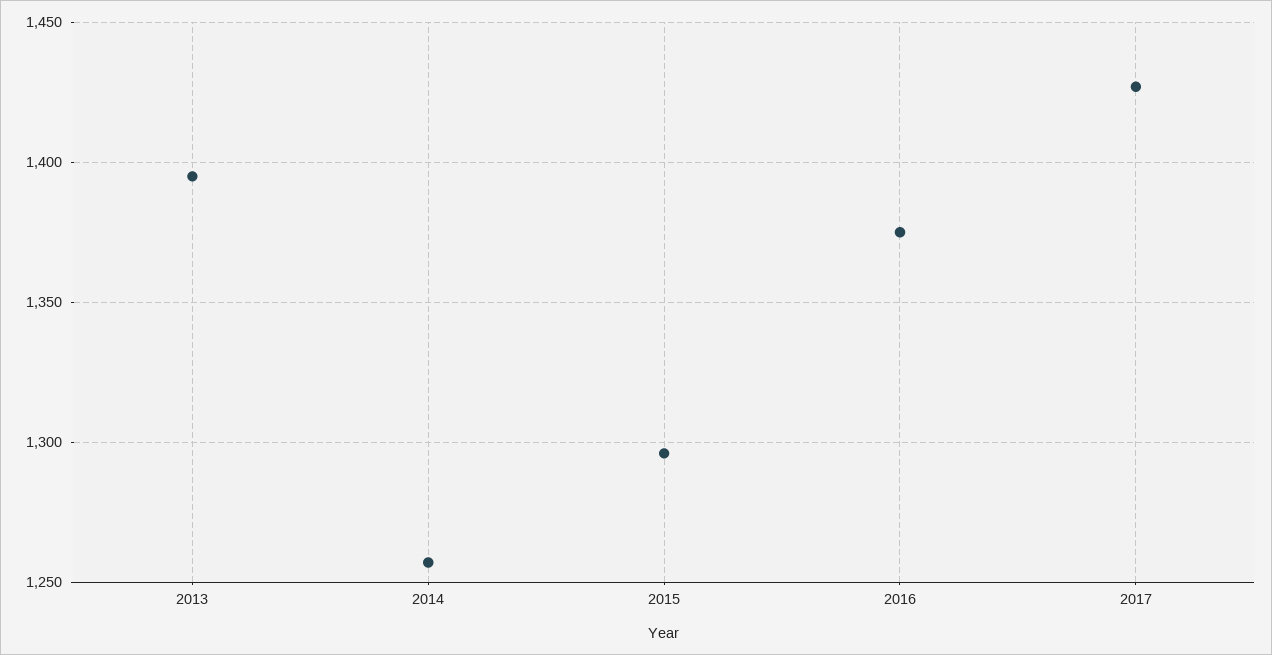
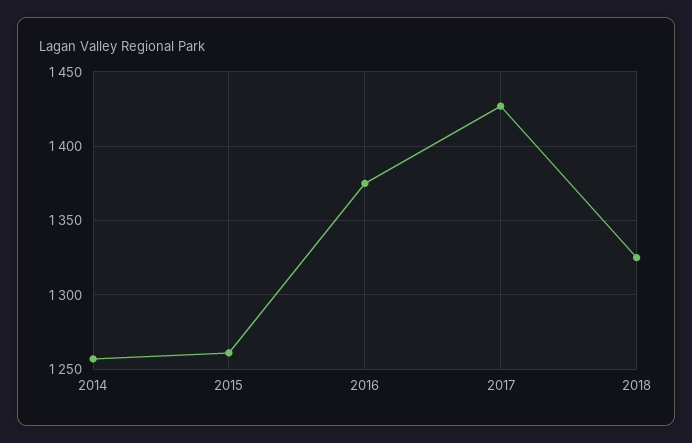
2013: 1395 -> none
2015: 1295 -> 1260
2018: none -> 1325

